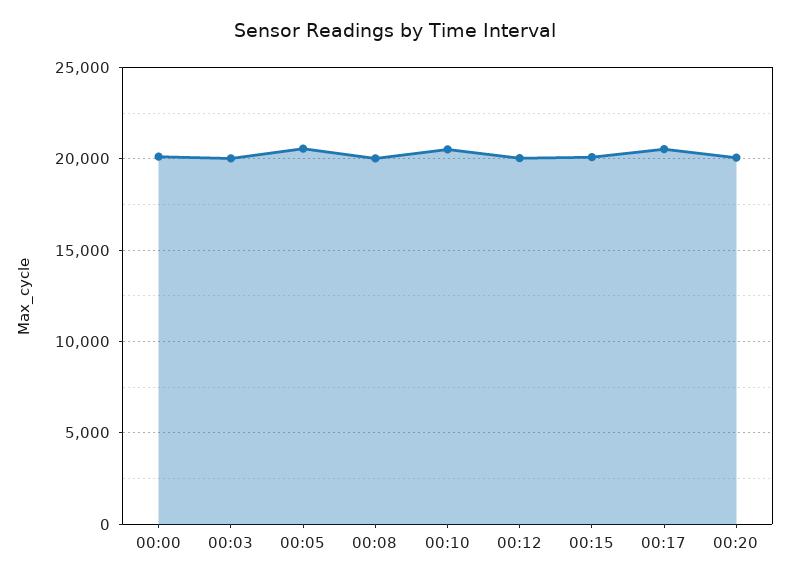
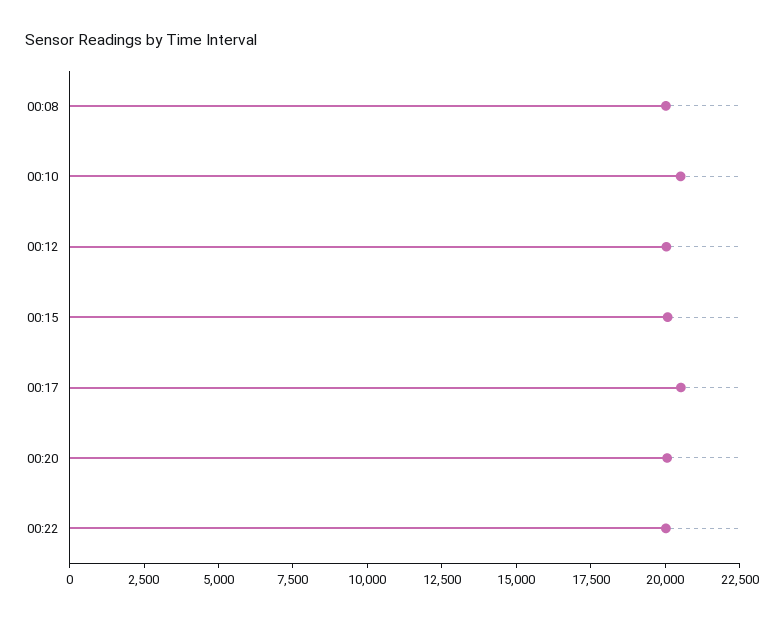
00:00: 20000 -> none
00:03: 20000 -> none
00:05: 20500 -> none
00:22: none -> 20000

